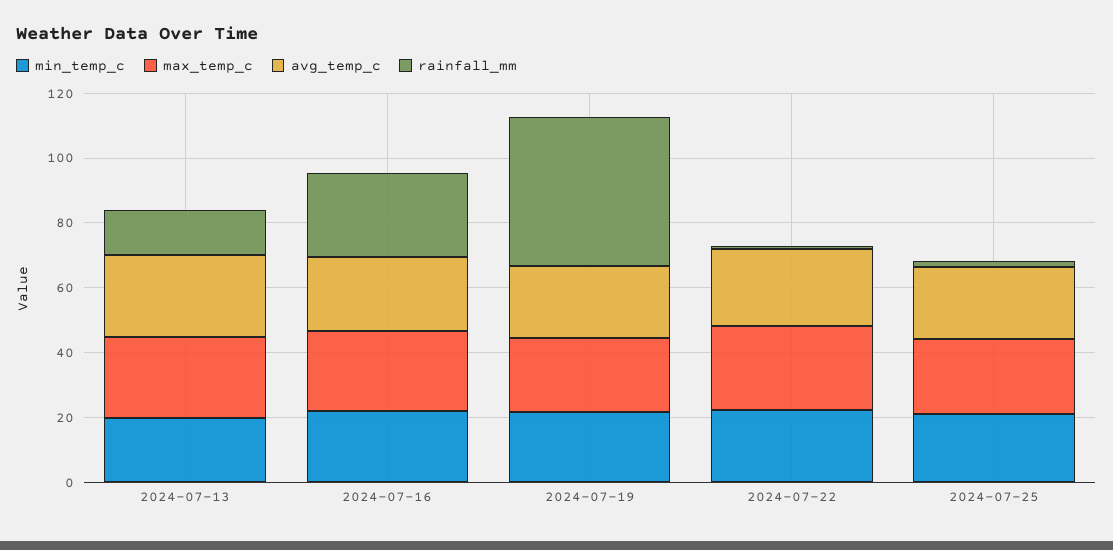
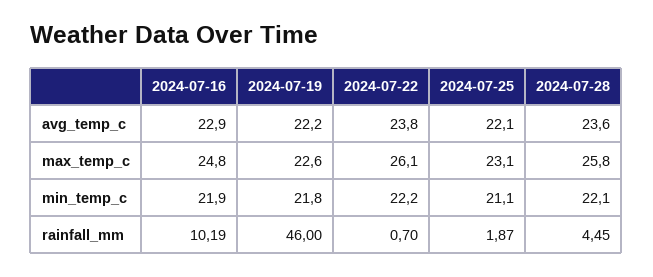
min_temp_c, 2024-07-13: 20 -> none
max_temp_c, 2024-07-13: 25 -> none
avg_temp_c, 2024-07-13: 25 -> none
rainfall_mm, 2024-07-13: 15 -> none
rainfall_mm, 2024-07-16: 25 -> 10.19
avg_temp_c, 2024-07-28: none -> 23.6
max_temp_c, 2024-07-28: none -> 25.8
min_temp_c, 2024-07-28: none -> 22.1
rainfall_mm, 2024-07-28: none -> 4.45

